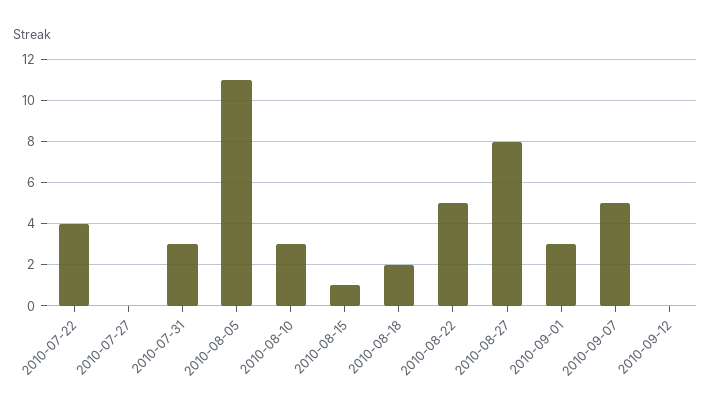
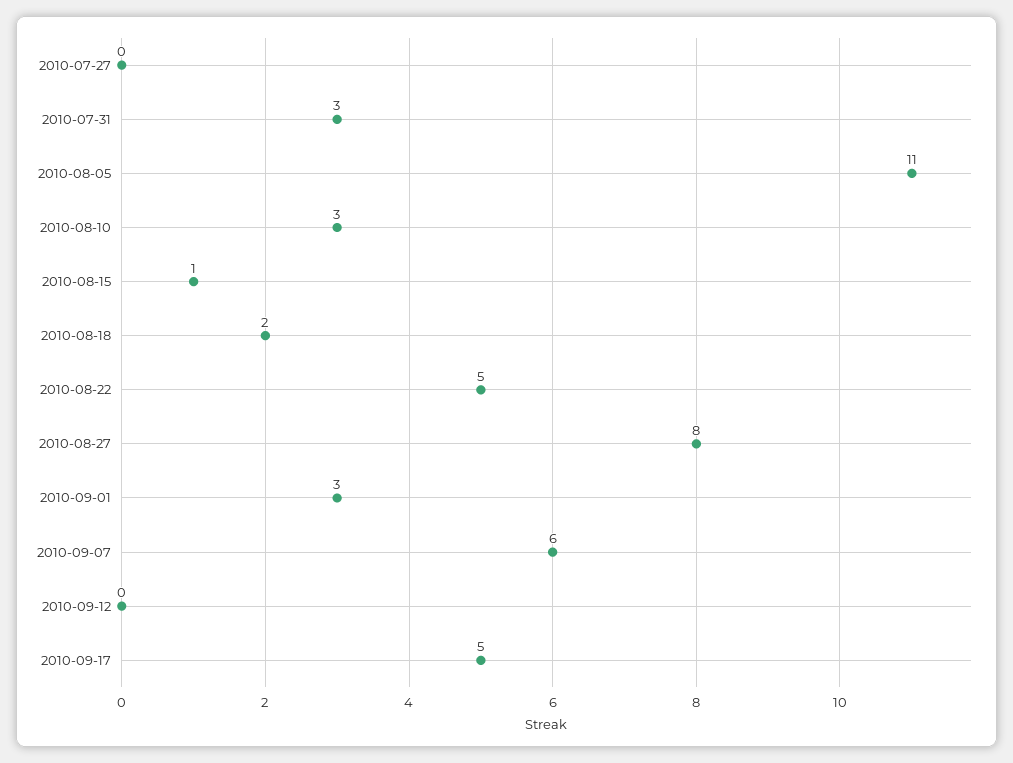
2010-07-22: 4 -> none
2010-09-07: 5 -> 6
2010-09-17: none -> 5

